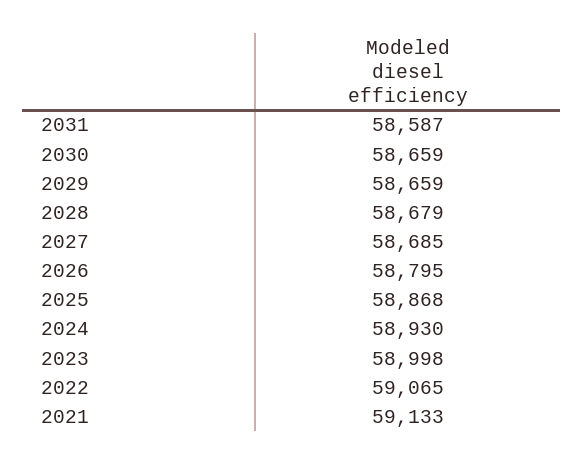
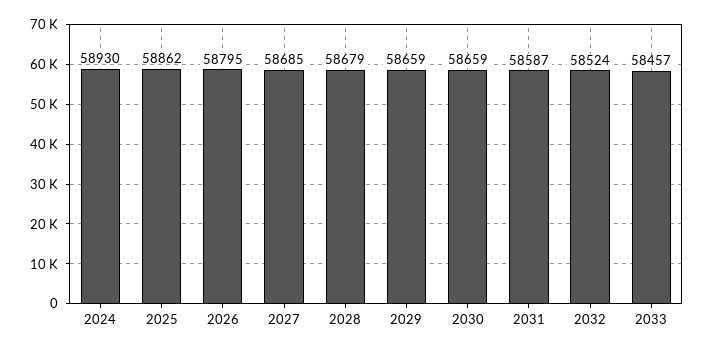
2025: 58868 -> 58862
2023: 58998 -> none
2022: 59065 -> none
2021: 59133 -> none
2032: none -> 58524
2033: none -> 58457

